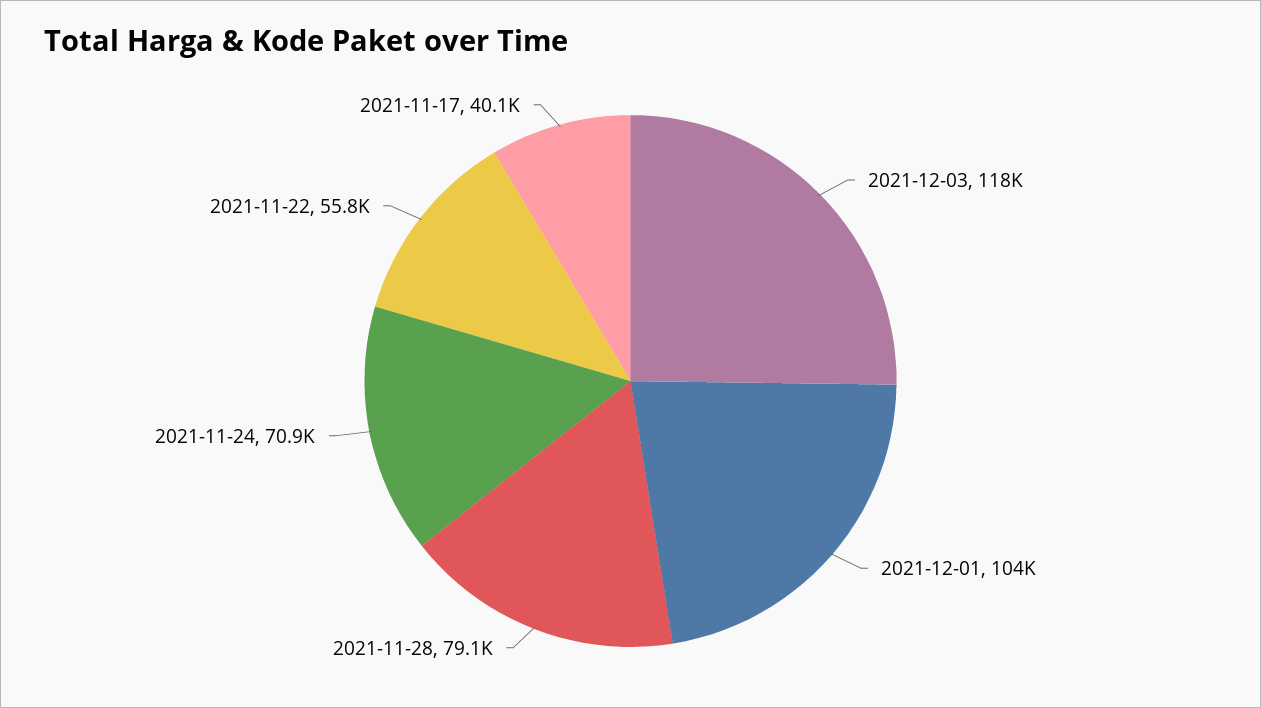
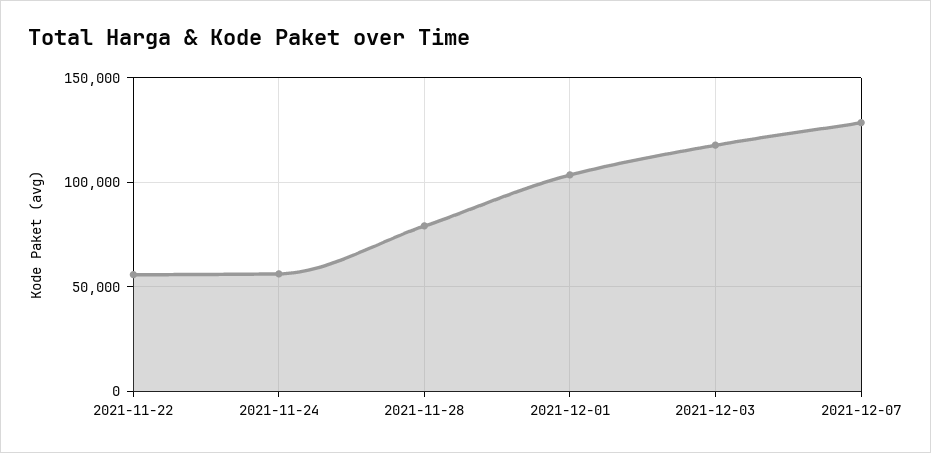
2021-11-24: 70900 -> 55000
2021-11-17: 40100 -> none
2021-12-07: none -> 130000

